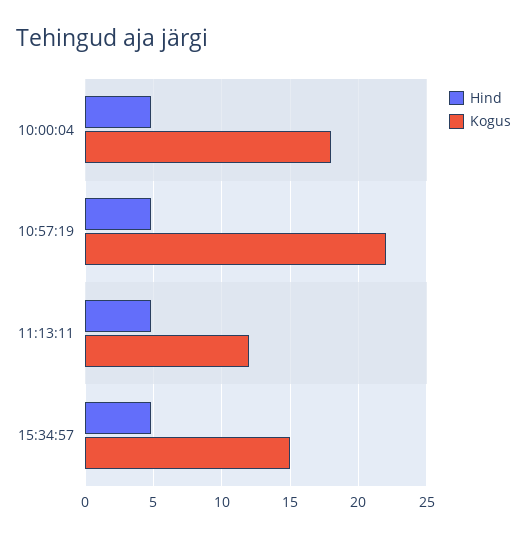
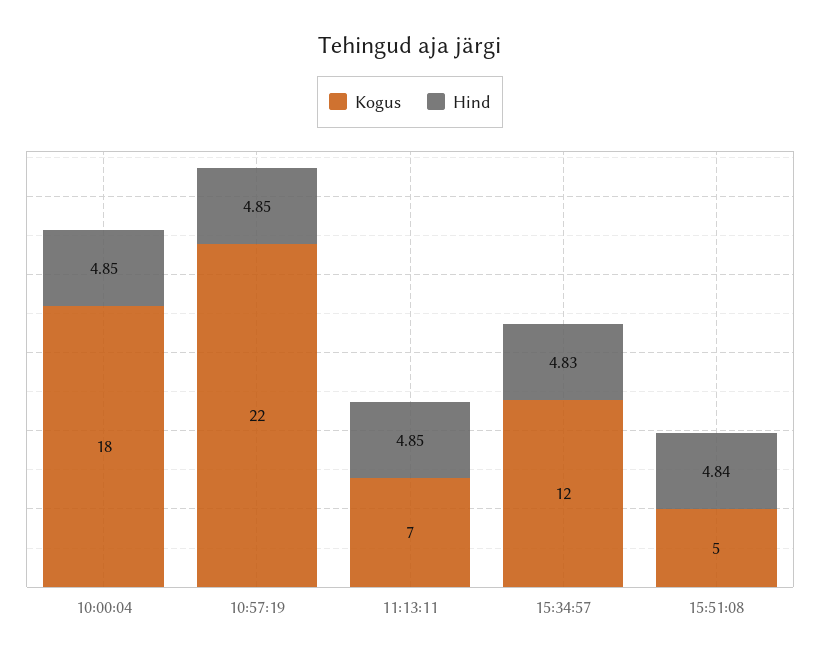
Kogus, 11:13:11: 12 -> 7
Kogus, 15:34:57: 15 -> 12
Kogus, 15:51:08: none -> 5
Hind, 15:51:08: none -> 4.84

